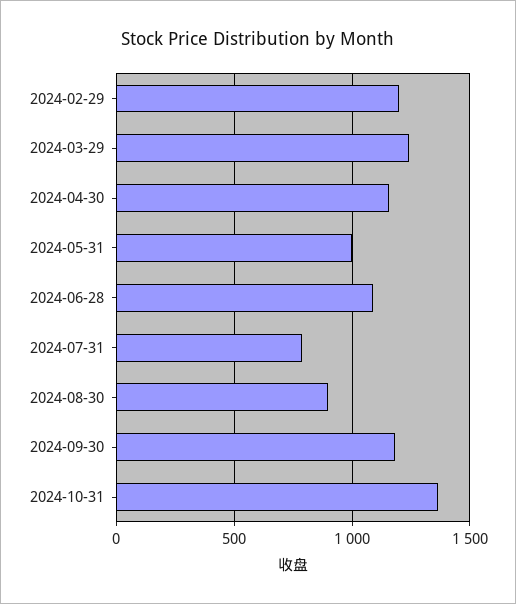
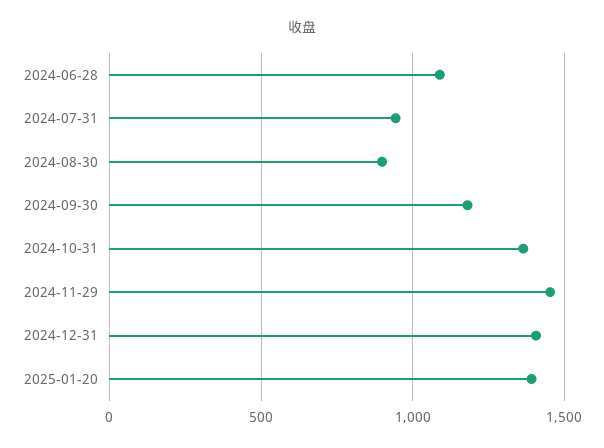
2024-02-29: 1200 -> none
2024-03-29: 1250 -> none
2024-04-30: 1150 -> none
2024-05-31: 1000 -> none
2024-07-31: 800 -> 950
2024-11-29: none -> 1450
2024-12-31: none -> 1400
2025-01-20: none -> 1400

